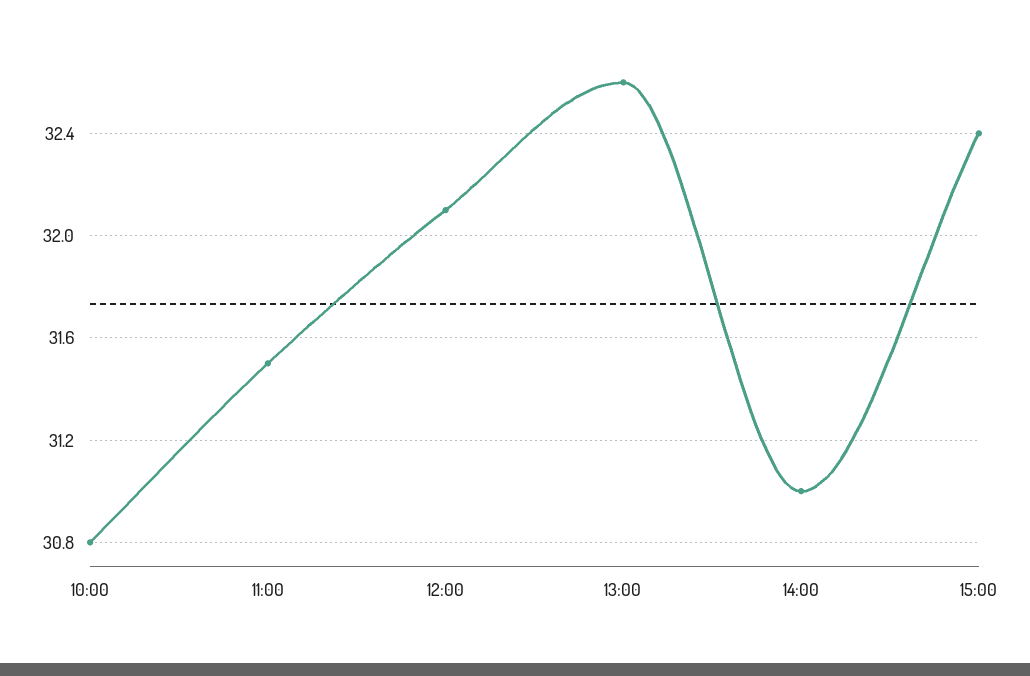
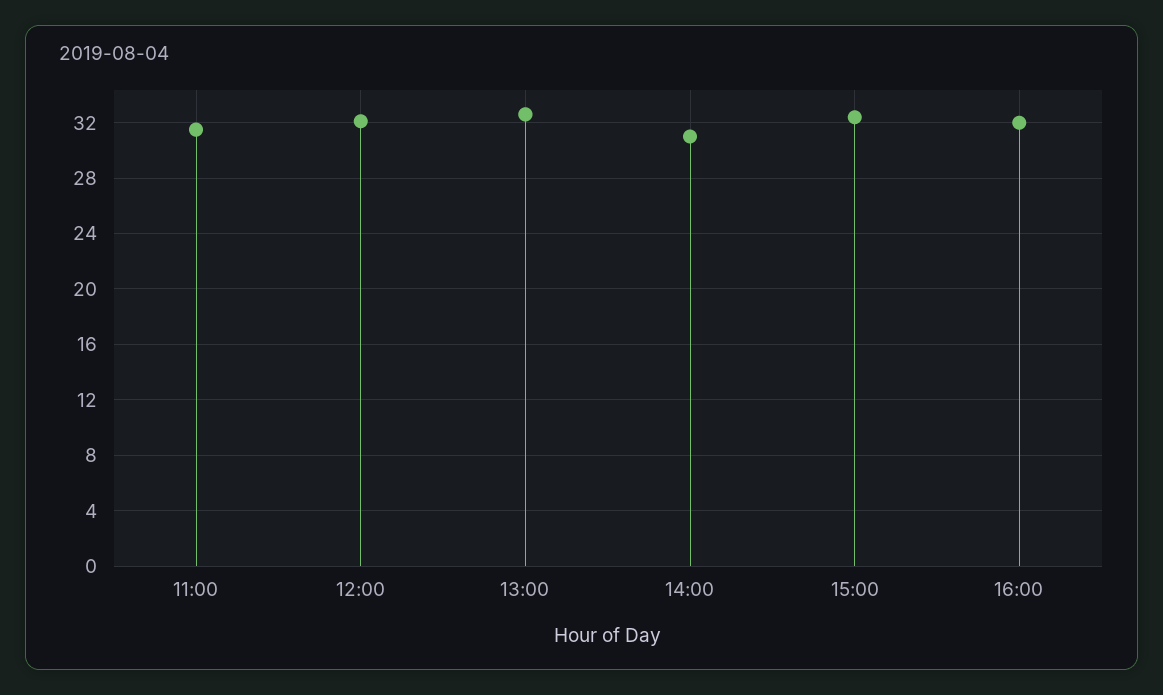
10:00: 30.8 -> none
16:00: none -> 32

